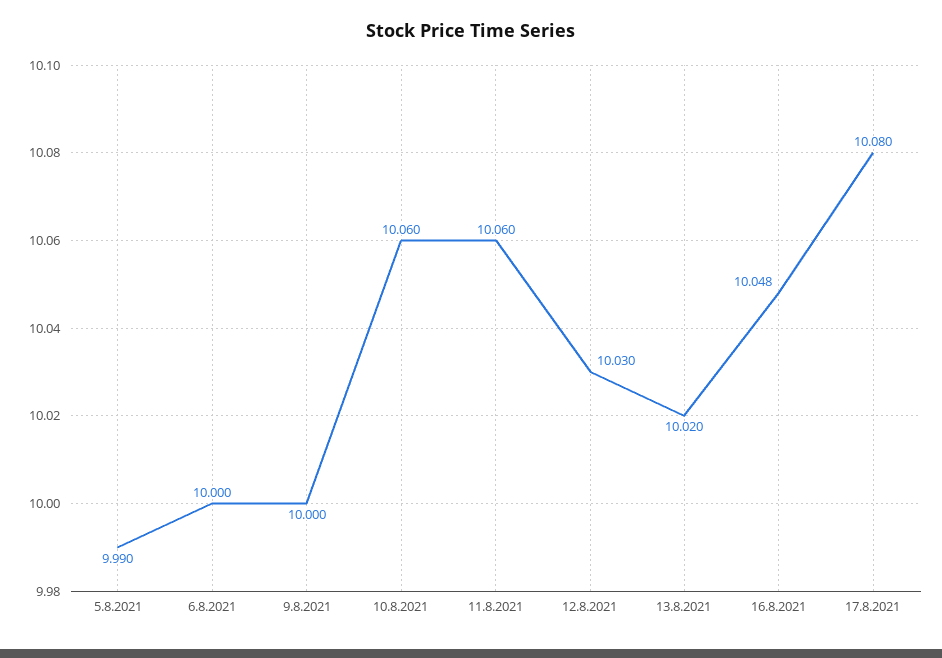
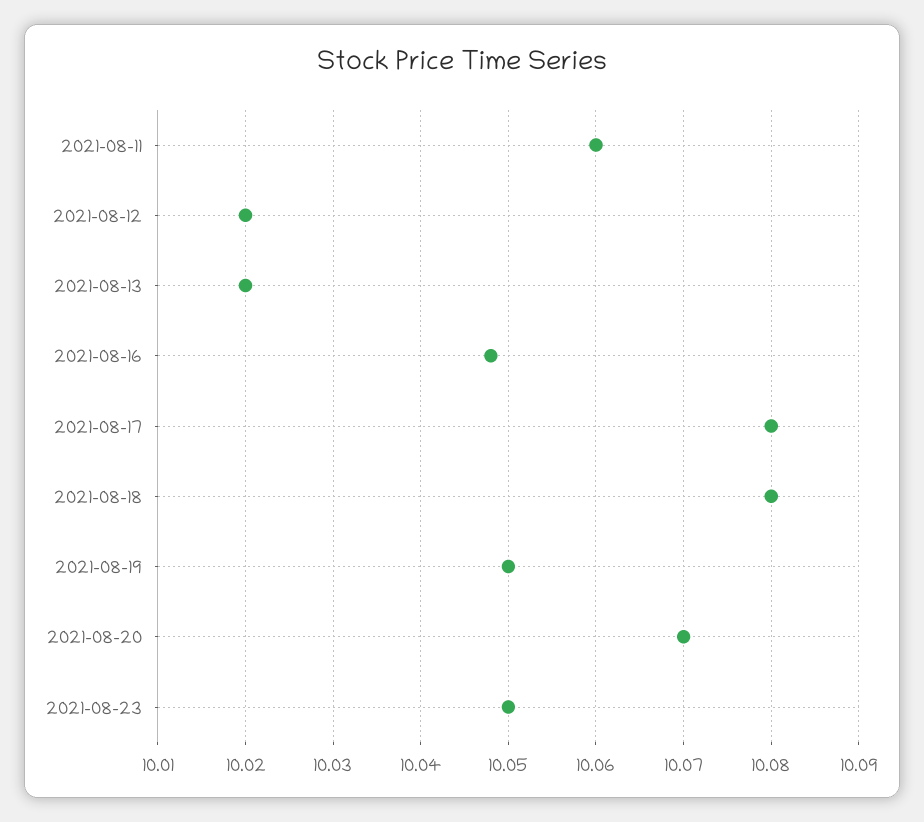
5.8.2021: 9.99 -> none
6.8.2021: 10 -> none
9.8.2021: 10 -> none
10.8.2021: 10.06 -> none
12.8.2021: 10.03 -> 10.02
2021-08-18: none -> 10.08
2021-08-19: none -> 10.05
2021-08-20: none -> 10.07
2021-08-23: none -> 10.05

